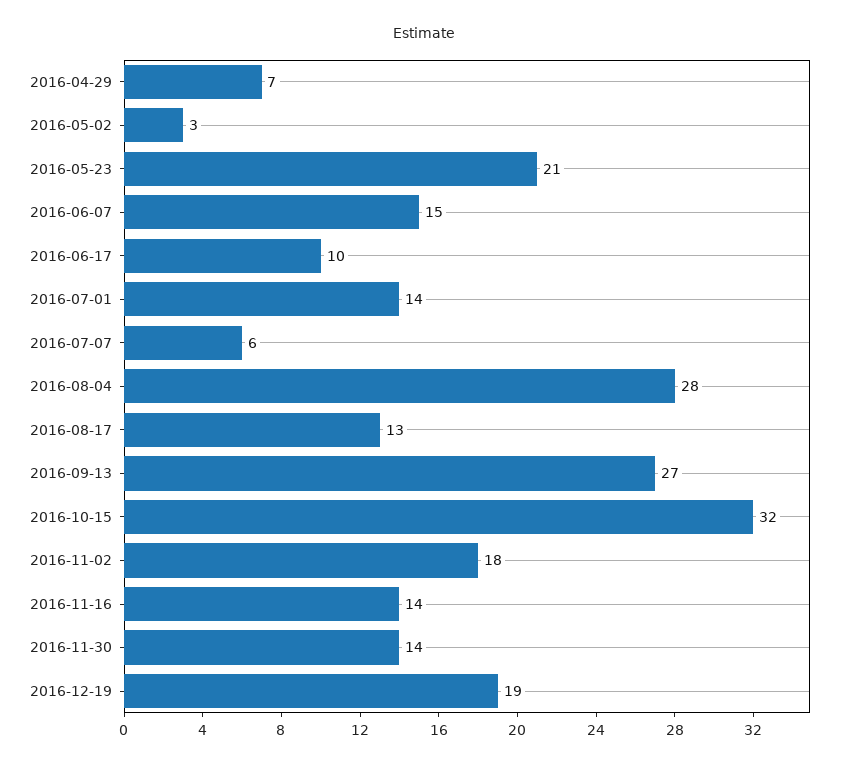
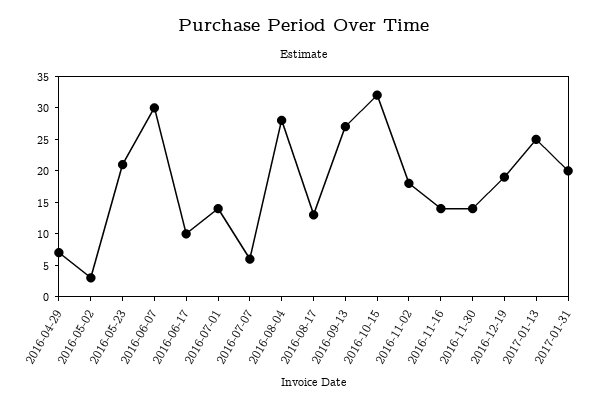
2016-06-07: 15 -> 30
2017-01-13: none -> 25
2017-01-31: none -> 20

